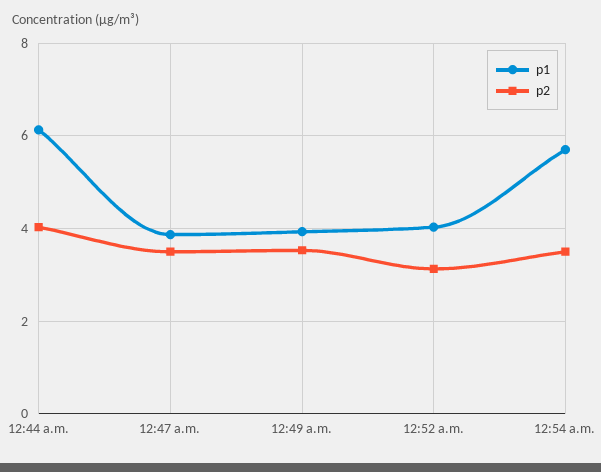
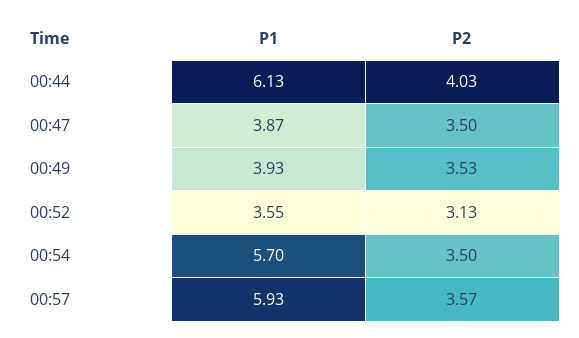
p1, 12:52 a.m.: 4 -> 3.55
p1, 00:57: none -> 5.93
p2, 00:57: none -> 3.57

